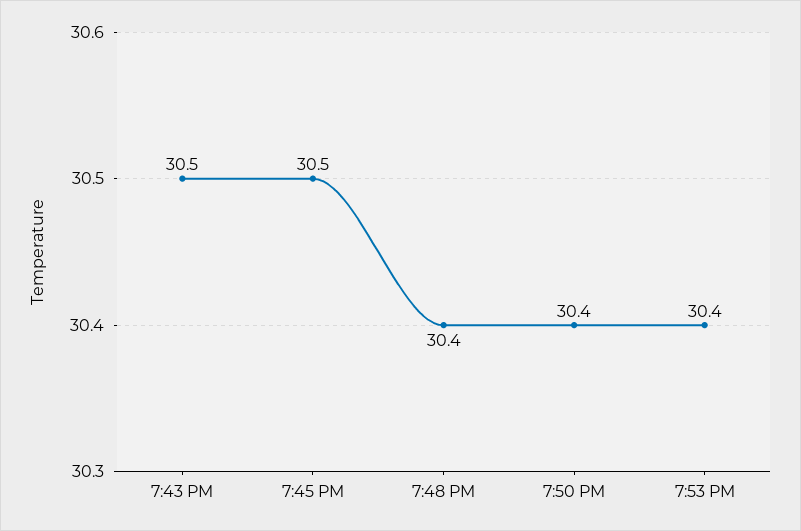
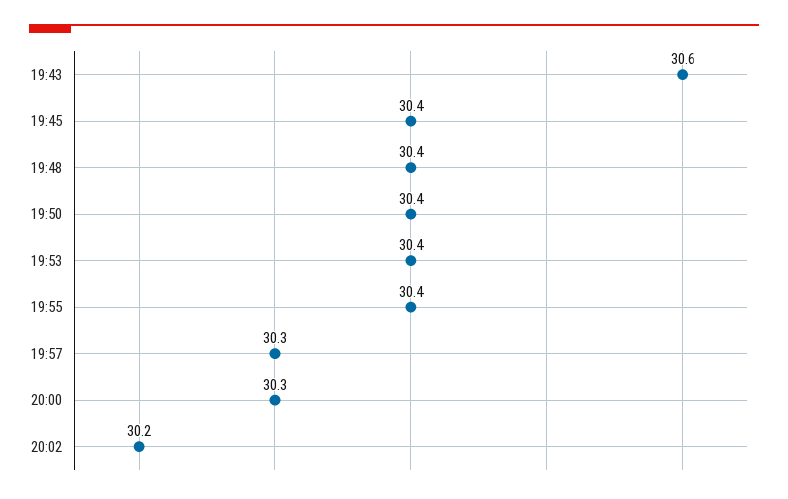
7:43 PM: 30.5 -> 30.6
7:45 PM: 30.5 -> 30.4
19:55: none -> 30.4
19:57: none -> 30.3
20:00: none -> 30.3
20:02: none -> 30.2

